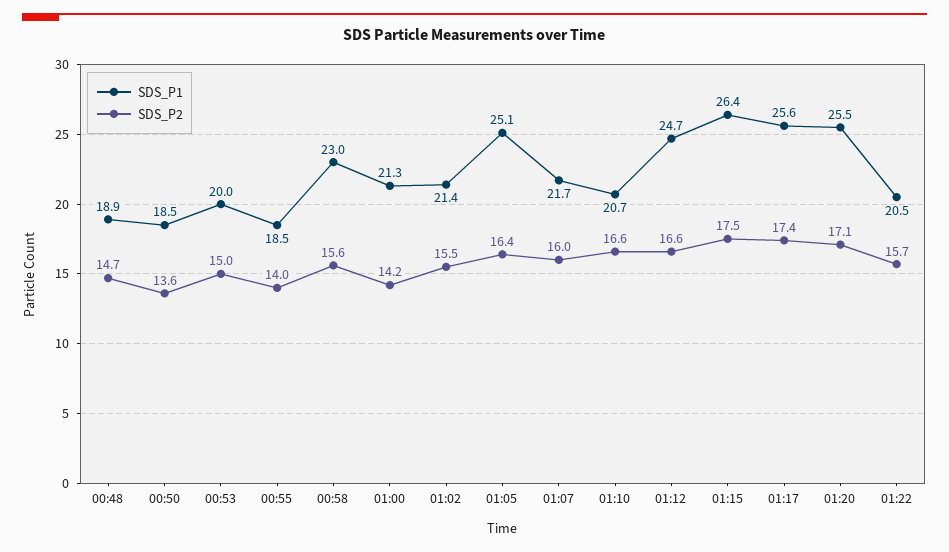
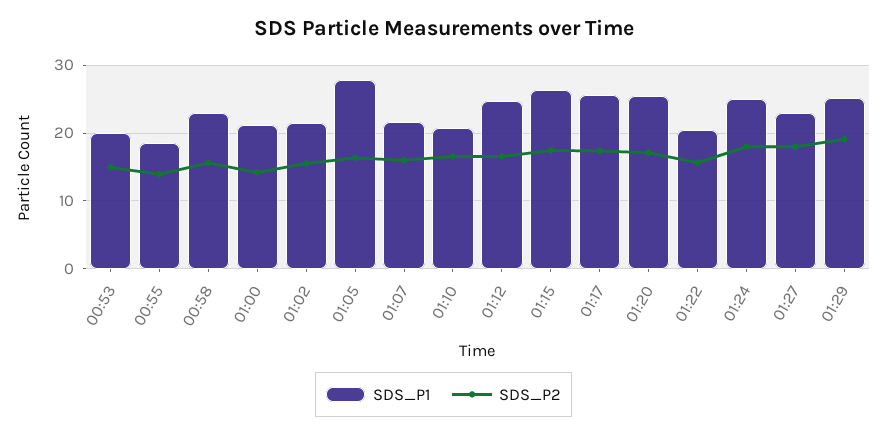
SDS_P1, 00:48: 18.9 -> none
SDS_P2, 00:48: 14.7 -> none
SDS_P1, 00:50: 18.5 -> none
SDS_P2, 00:50: 13.6 -> none
SDS_P1, 01:05: 25.1 -> 28
SDS_P1, 01:24: none -> 25
SDS_P2, 01:24: none -> 18
SDS_P1, 01:27: none -> 23
SDS_P2, 01:27: none -> 18
SDS_P1, 01:29: none -> 25
SDS_P2, 01:29: none -> 19

